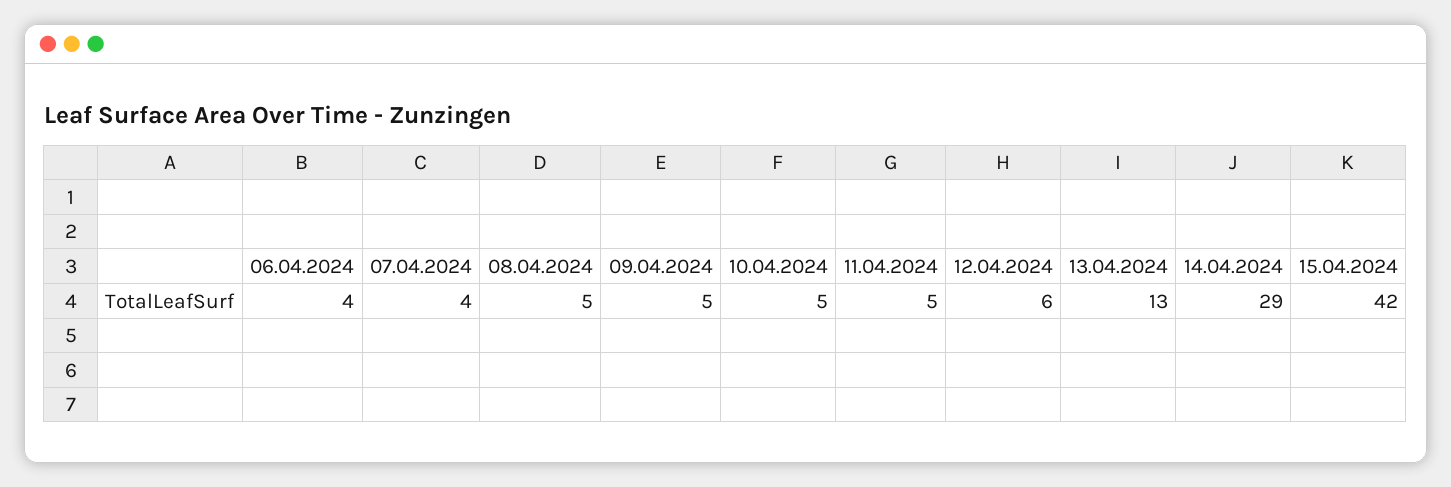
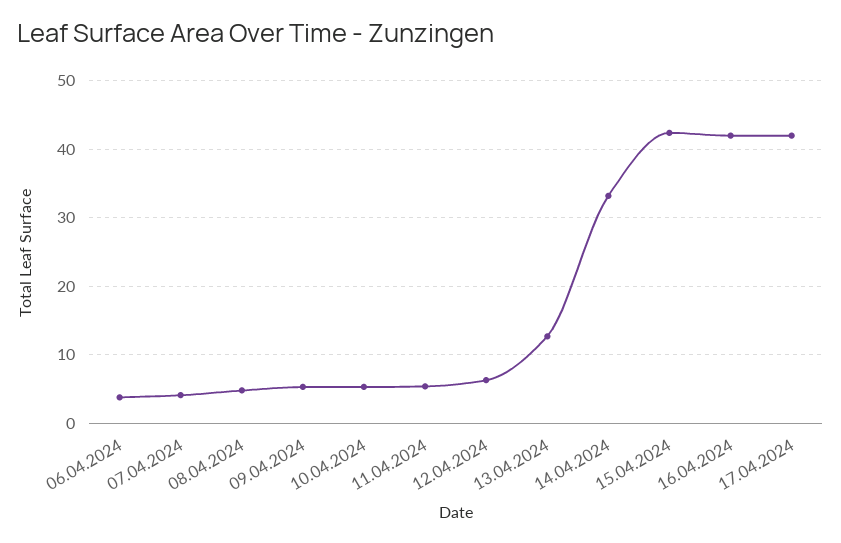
14.04.2024: 29 -> 33
16.04.2024: none -> 42
17.04.2024: none -> 42

